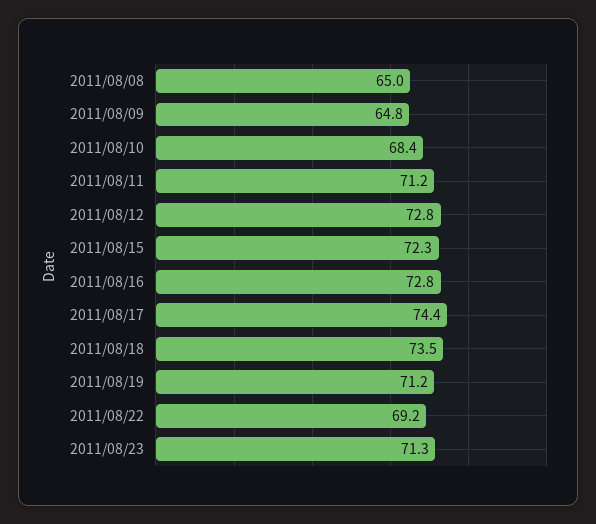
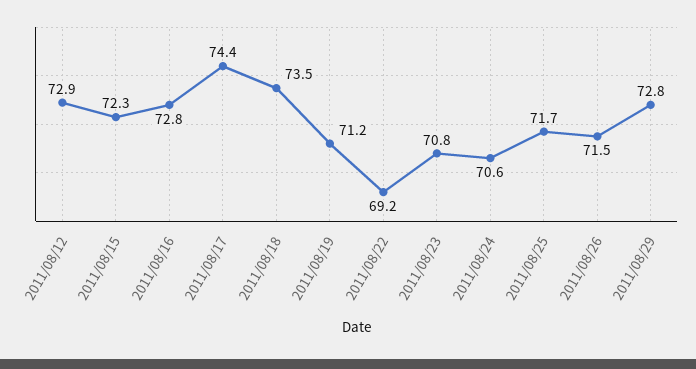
2011/08/08: 65 -> none
2011/08/09: 64.8 -> none
2011/08/10: 68.4 -> none
2011/08/11: 71.2 -> none
2011/08/12: 72.8 -> 72.9
2011/08/23: 71.3 -> 70.8
2011/08/24: none -> 70.6
2011/08/25: none -> 71.7
2011/08/26: none -> 71.5
2011/08/29: none -> 72.8

